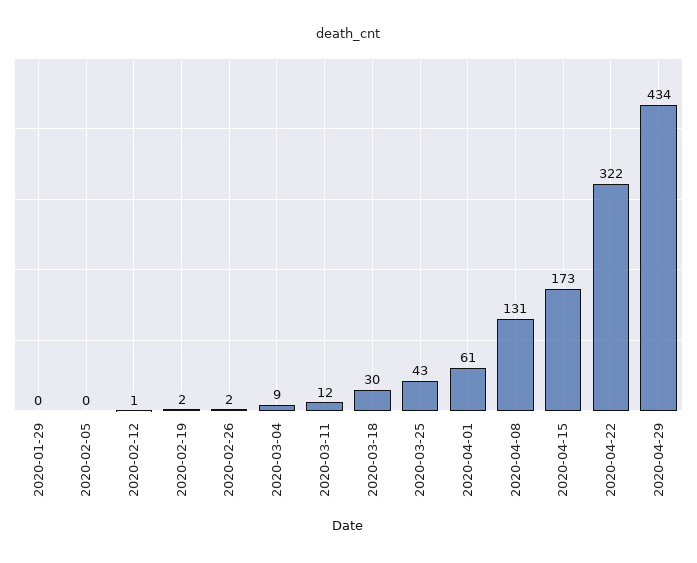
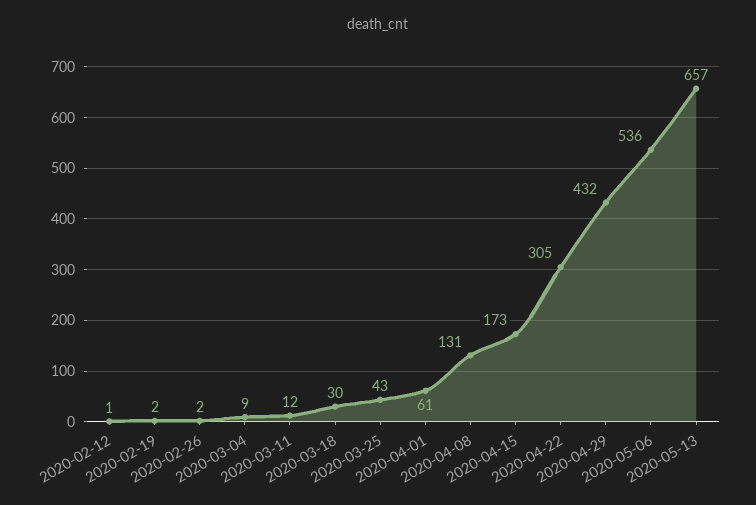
2020-01-29: 0 -> none
2020-02-05: 0 -> none
2020-04-22: 322 -> 305
2020-04-29: 434 -> 432
2020-05-06: none -> 536
2020-05-13: none -> 657

